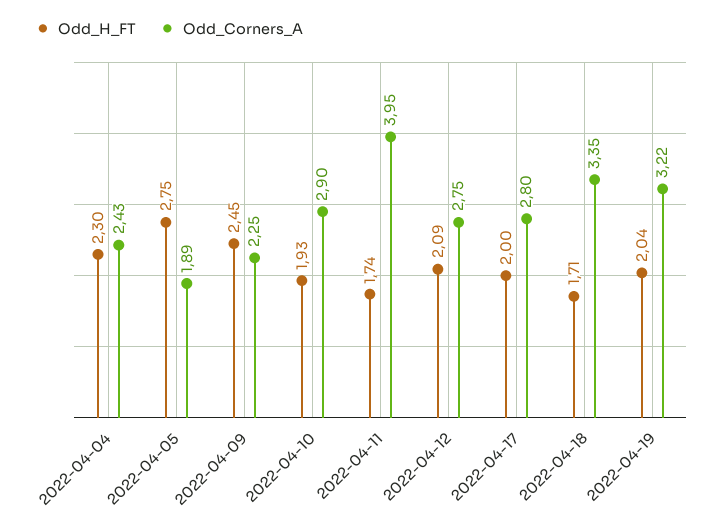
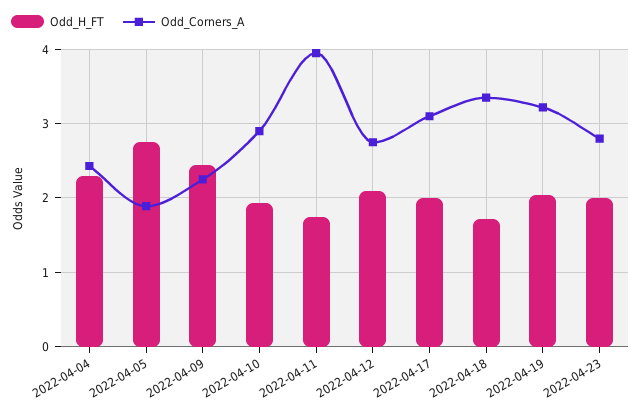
Odd_Corners_A, 2022-04-17: 2.8 -> 3.1
Odd_H_FT, 2022-04-23: none -> 2
Odd_Corners_A, 2022-04-23: none -> 2.8

